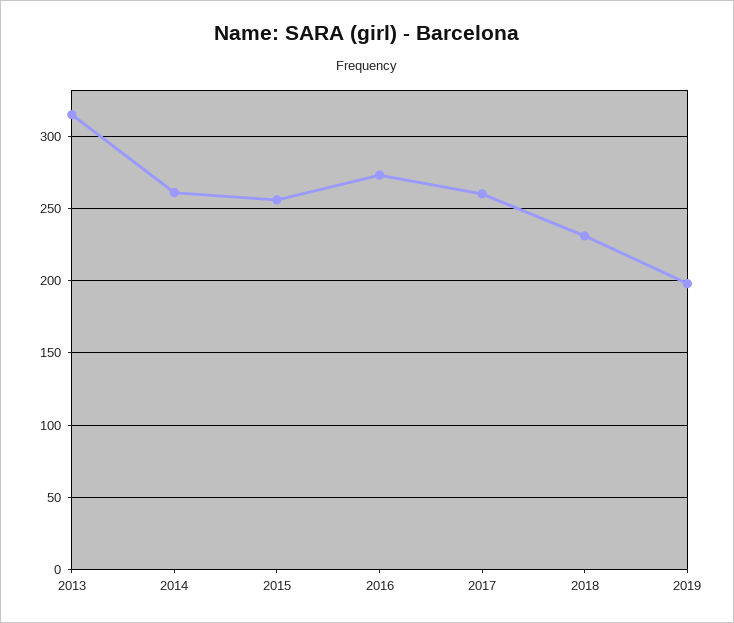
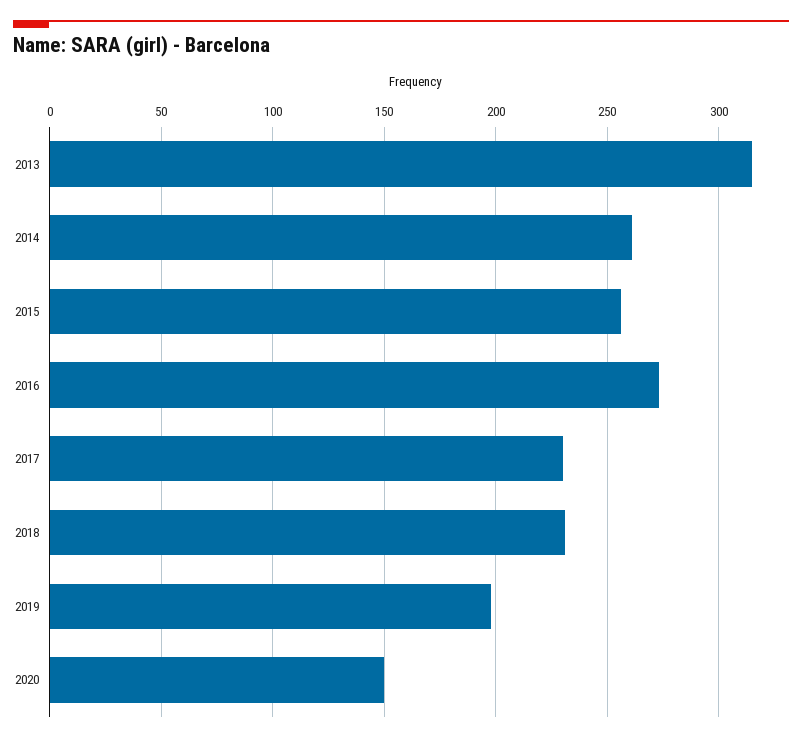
2017: 260 -> 230
2020: none -> 150

